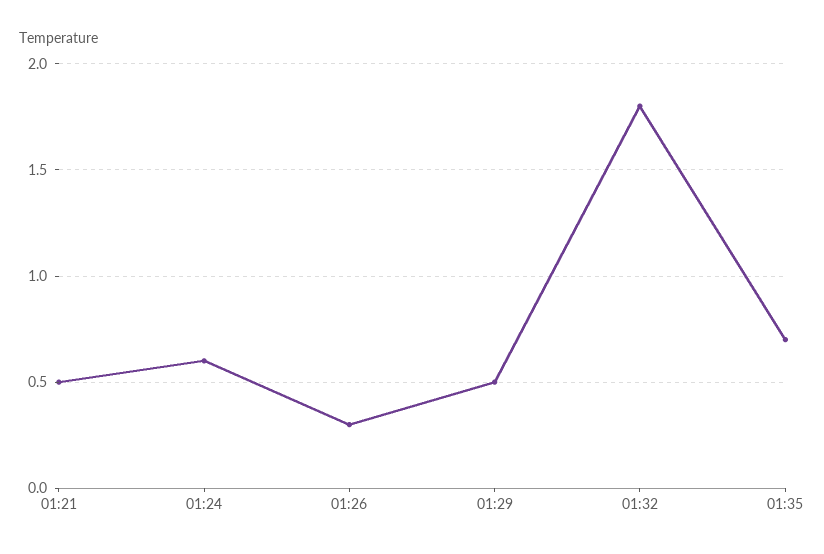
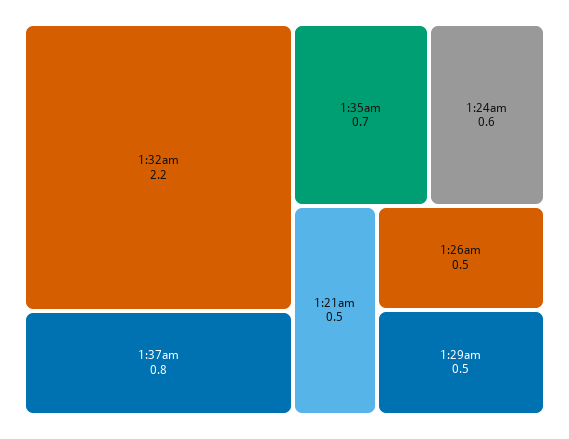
01:26: 0.3 -> 0.5
01:32: 1.8 -> 2.2
1:37am: none -> 0.8

